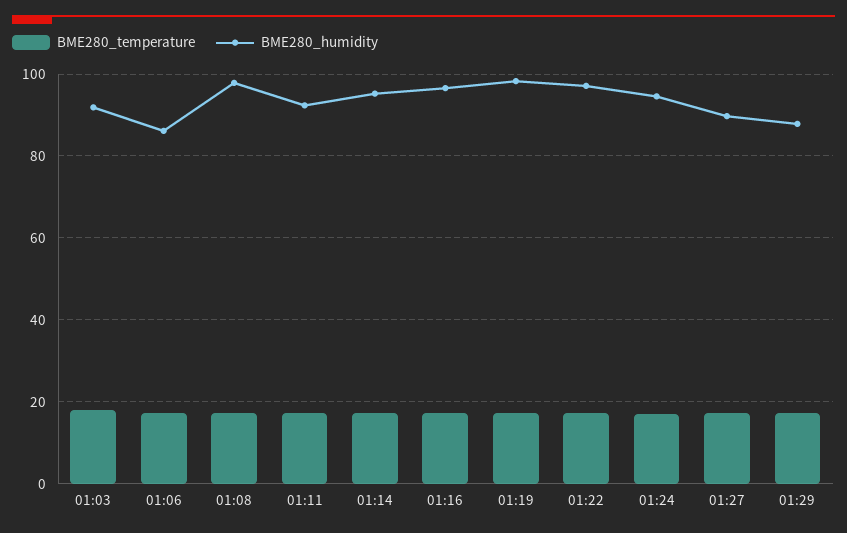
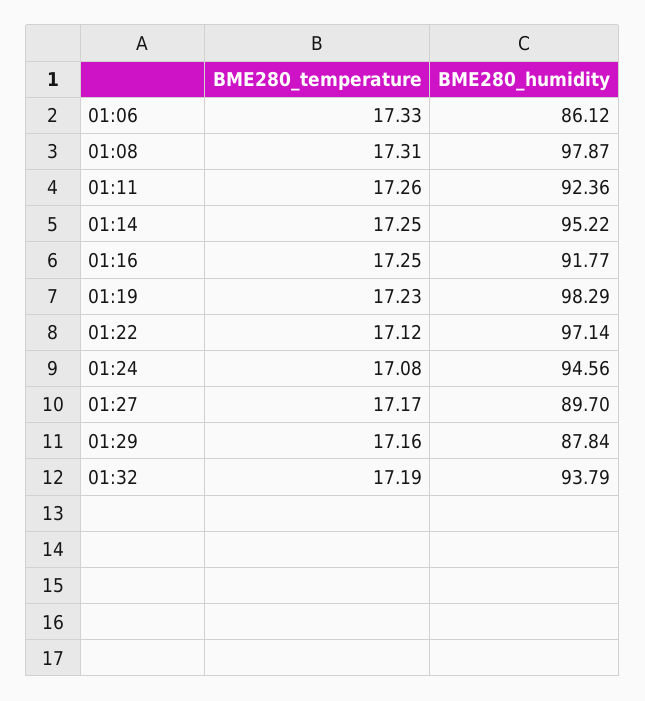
BME280_temperature, 01:03: 18 -> none
BME280_humidity, 01:03: 92 -> none
BME280_humidity, 01:16: 96 -> 91.77
BME280_temperature, 01:32: none -> 17.19
BME280_humidity, 01:32: none -> 93.79

